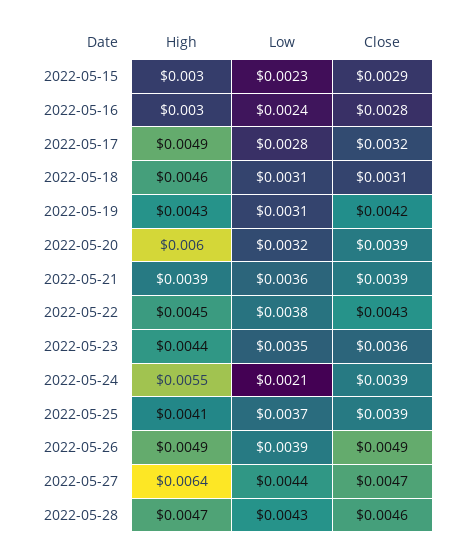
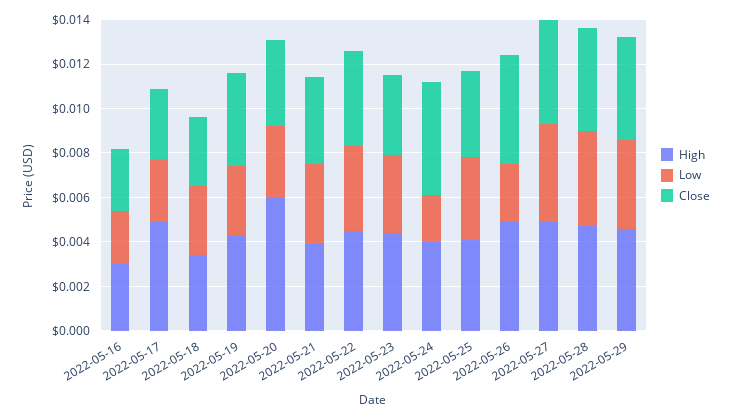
High, 2022-05-15: 0.003 -> none
Low, 2022-05-15: 0.0023 -> none
Close, 2022-05-15: 0.0029 -> none
High, 2022-05-18: 0.0046 -> 0.0035
High, 2022-05-24: 0.0055 -> 0.004
Close, 2022-05-24: 0.0039 -> 0.005
Low, 2022-05-26: 0.0039 -> 0.0025
High, 2022-05-27: 0.0064 -> 0.005
High, 2022-05-29: none -> 0.0045
Low, 2022-05-29: none -> 0.004
Close, 2022-05-29: none -> 0.0045

